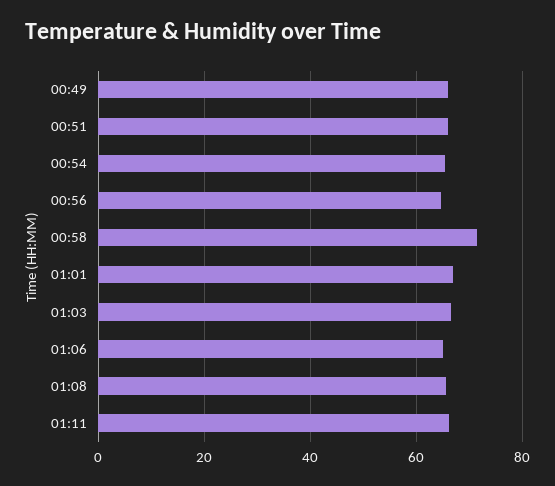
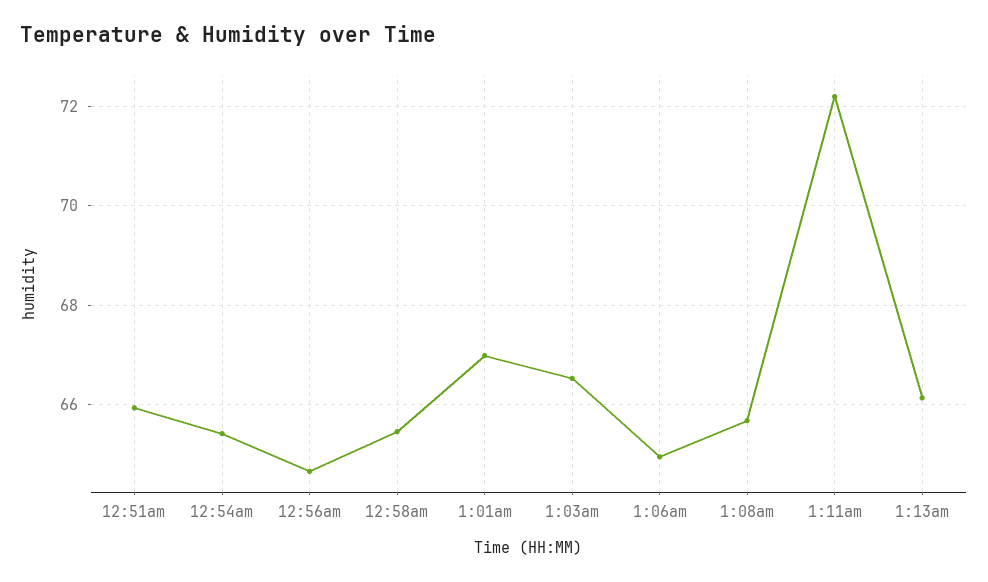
00:49: 66 -> none
00:58: 72 -> 65.4
01:11: 66 -> 72.2
1:13am: none -> 66.2

